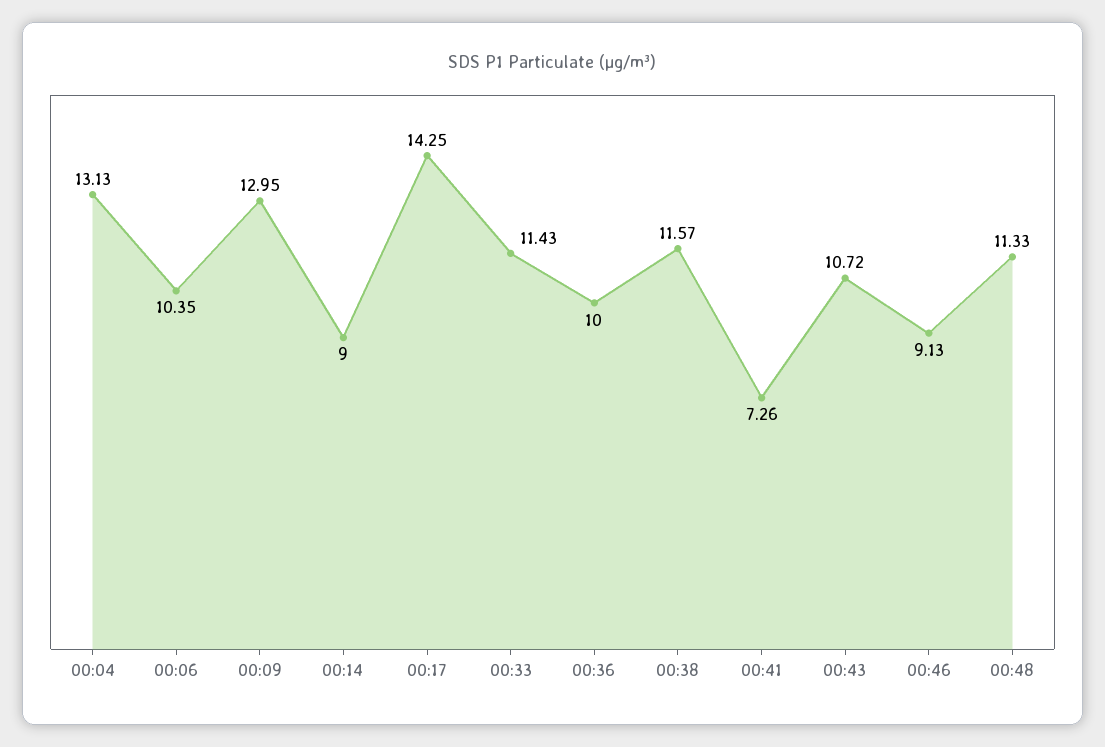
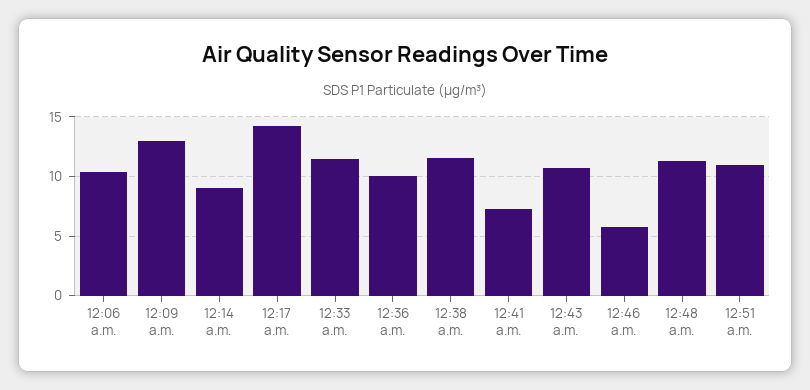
00:04: 13.13 -> none
00:46: 9.13 -> 6
12:51 a.m.: none -> 11

